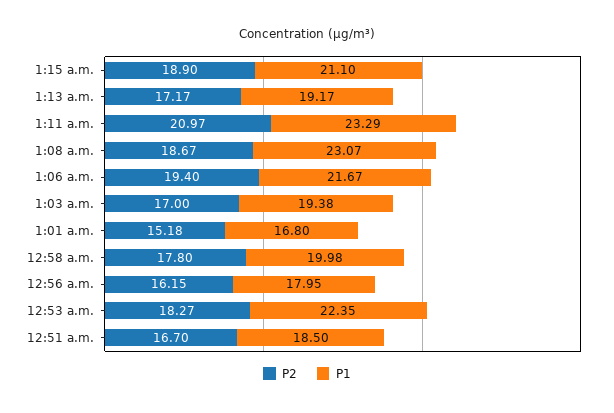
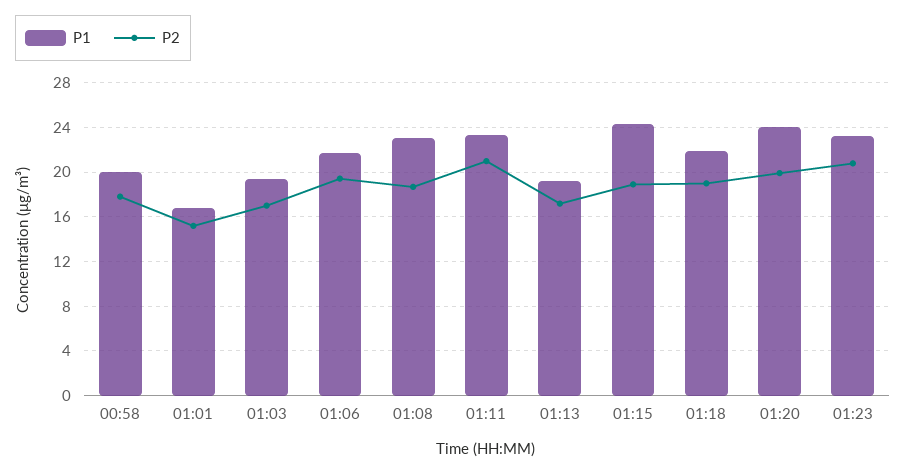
P1, 1:15 a.m.: 21.1 -> 24
P2, 12:56 a.m.: 16.15 -> none
P1, 12:56 a.m.: 17.95 -> none
P2, 12:53 a.m.: 18.27 -> none
P1, 12:53 a.m.: 22.35 -> none
P2, 12:51 a.m.: 16.7 -> none
P1, 12:51 a.m.: 18.5 -> none
P1, 01:18: none -> 22
P2, 01:18: none -> 19
P1, 01:20: none -> 24
P2, 01:20: none -> 20
P1, 01:23: none -> 23
P2, 01:23: none -> 21

